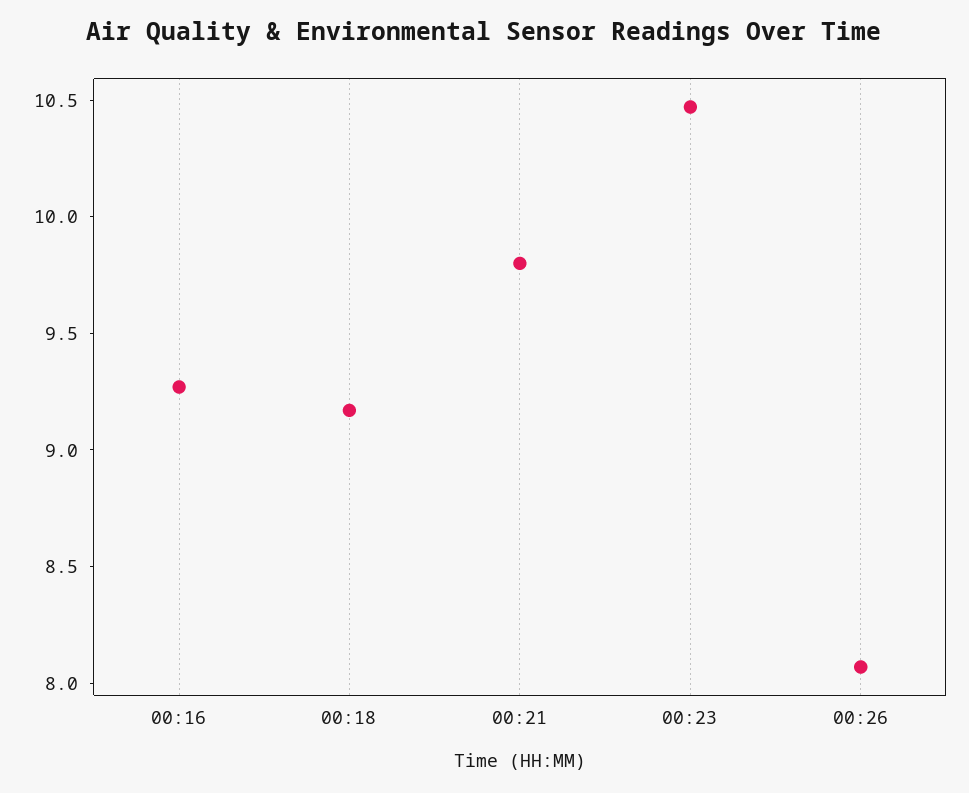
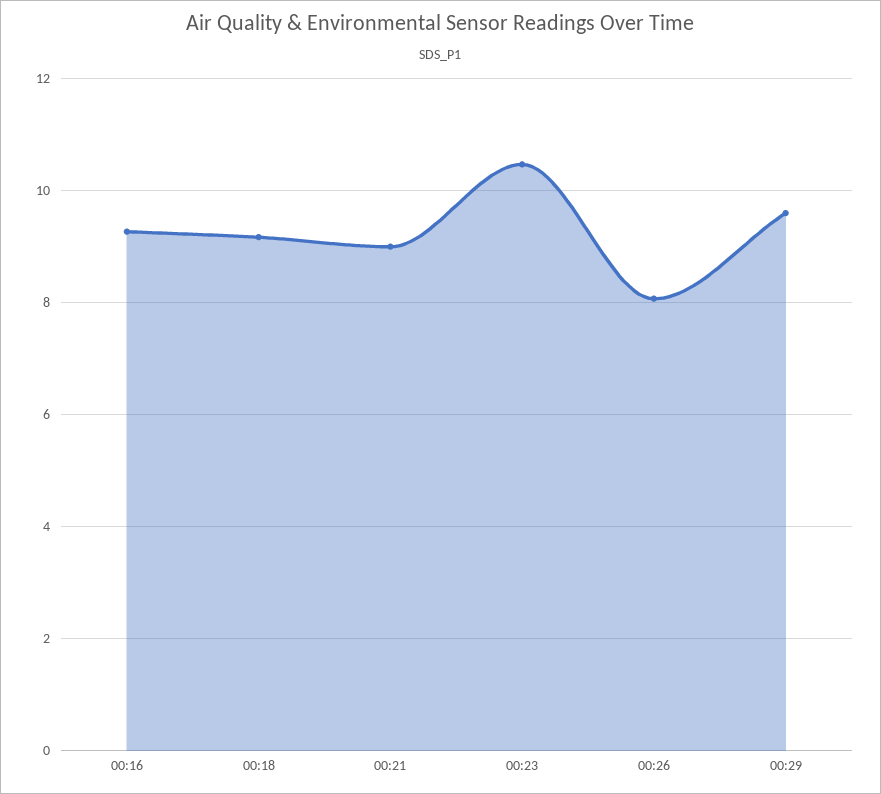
00:21: 9.8 -> 9
00:29: none -> 9.6

